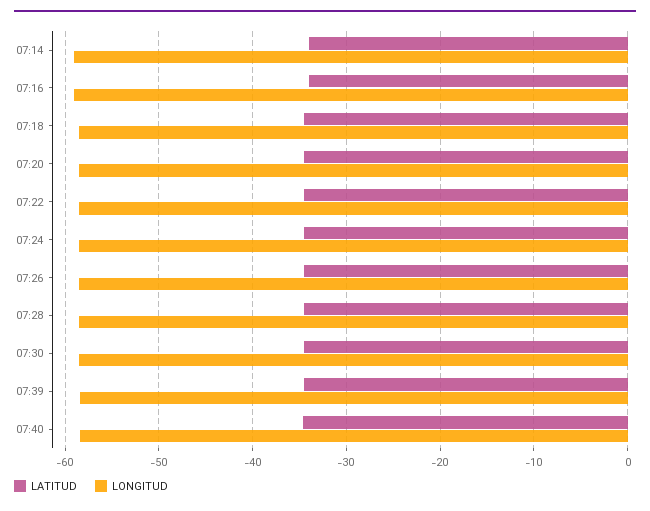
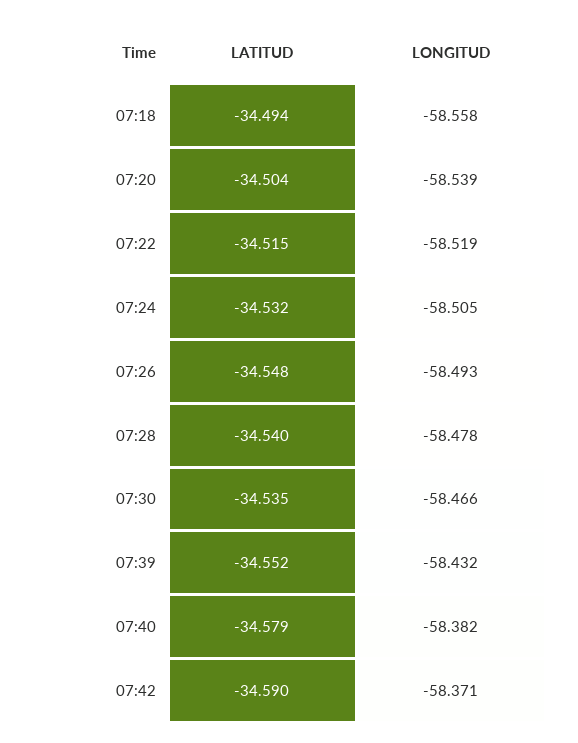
LATITUD, 07:14: -34 -> none
LONGITUD, 07:14: -59 -> none
LATITUD, 07:16: -34 -> none
LONGITUD, 07:16: -59 -> none
LATITUD, 07:42: none -> -34.59
LONGITUD, 07:42: none -> -58.371

